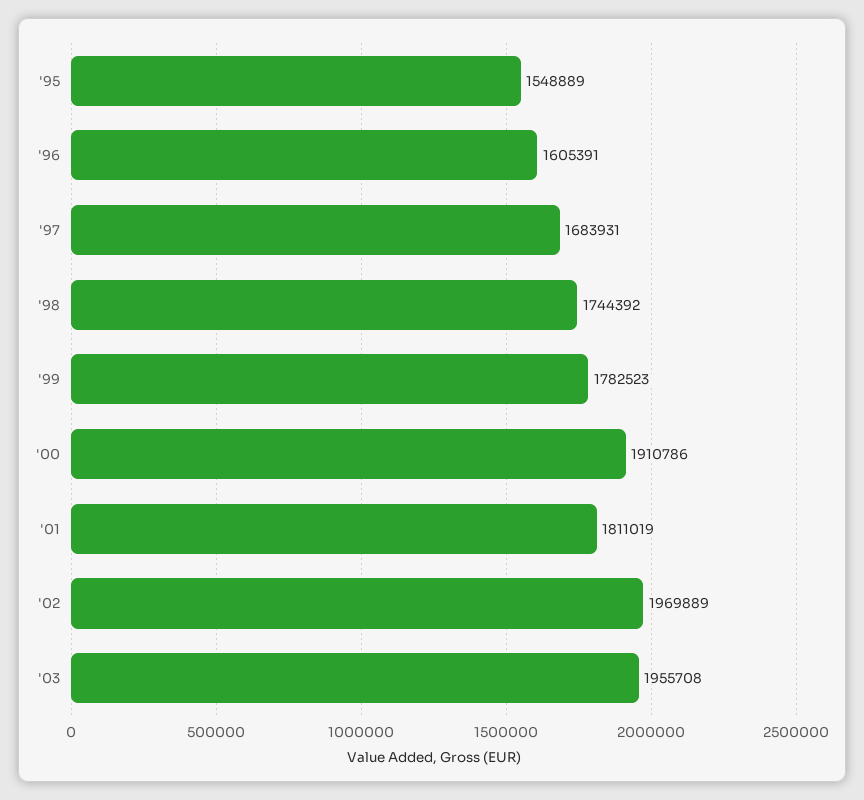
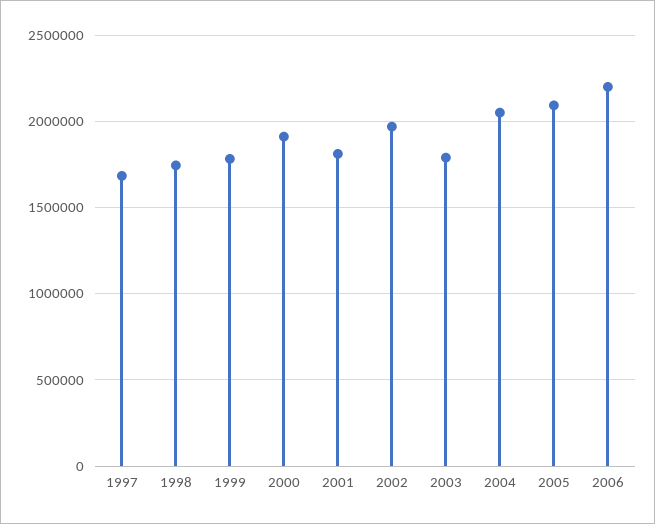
'95: 1548889 -> none
'96: 1605391 -> none
'03: 1955708 -> 1800000
2004: none -> 2050000
2005: none -> 2100000
2006: none -> 2200000

